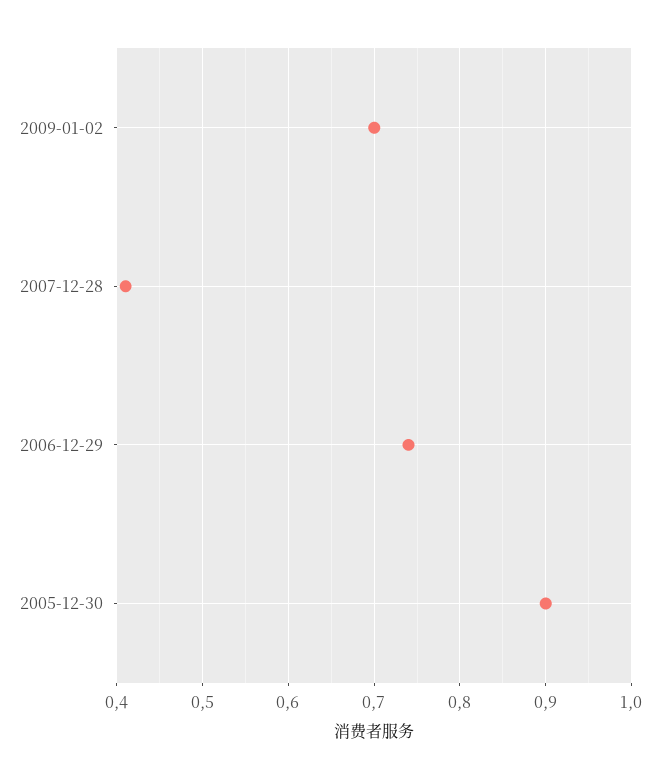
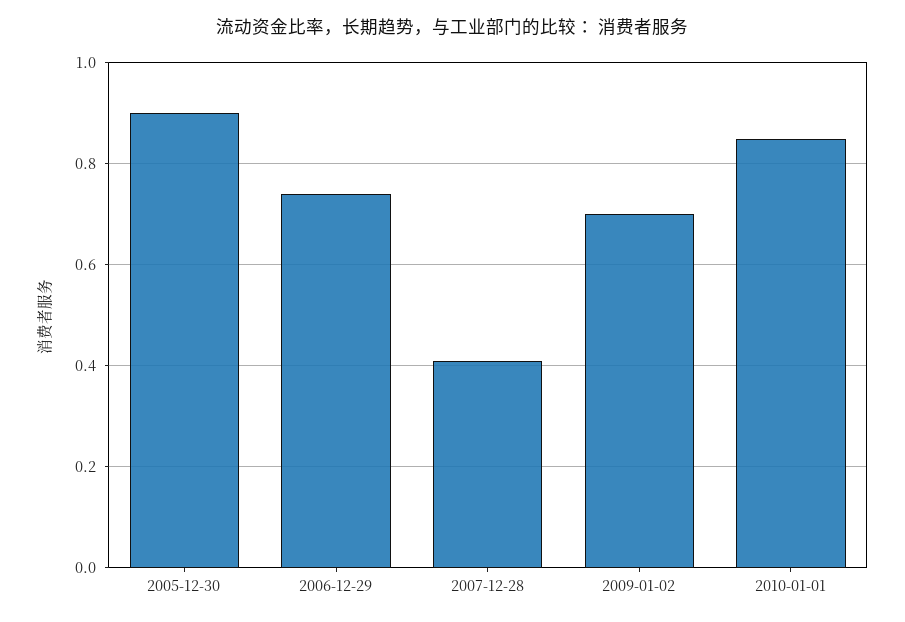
2010-01-01: none -> 0.85

